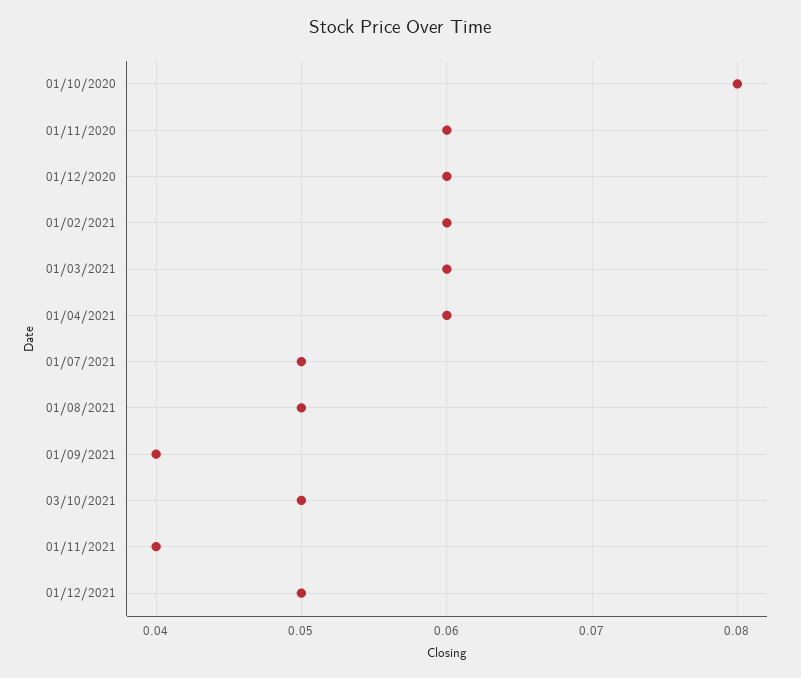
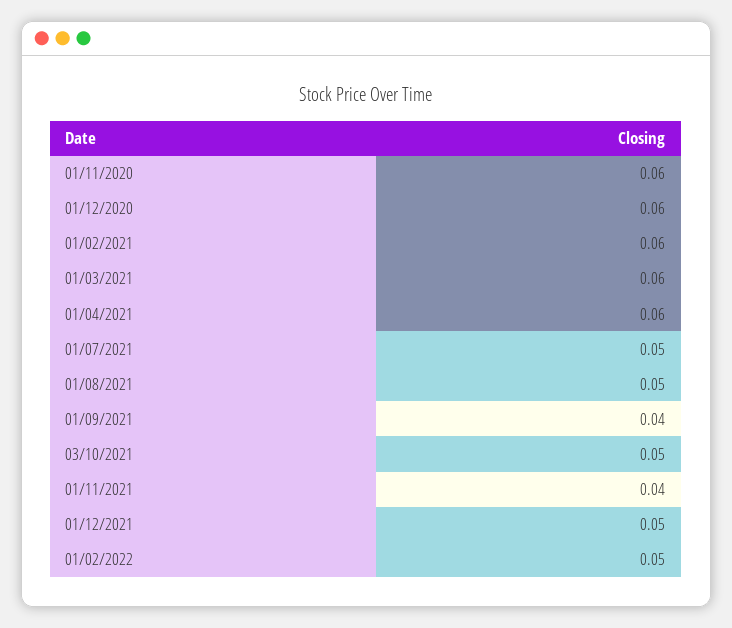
01/10/2020: 0.08 -> none
01/02/2022: none -> 0.05

